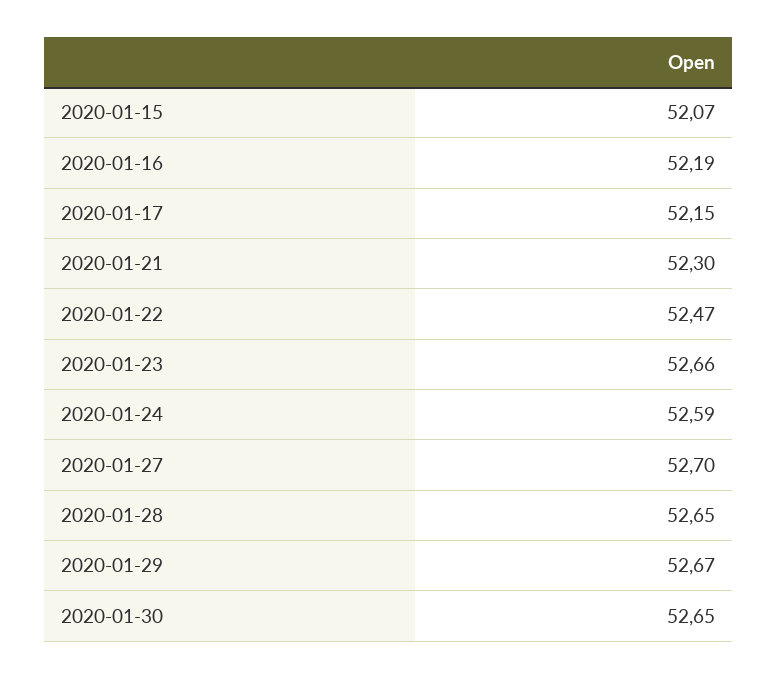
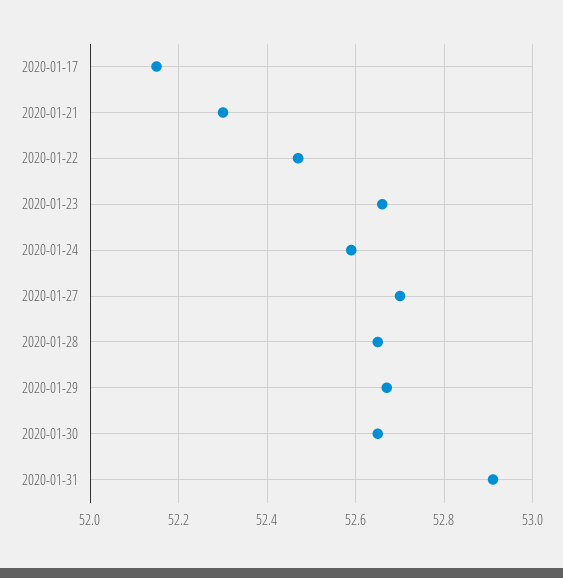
2020-01-15: 52.07 -> none
2020-01-16: 52.19 -> none
2020-01-31: none -> 52.9

